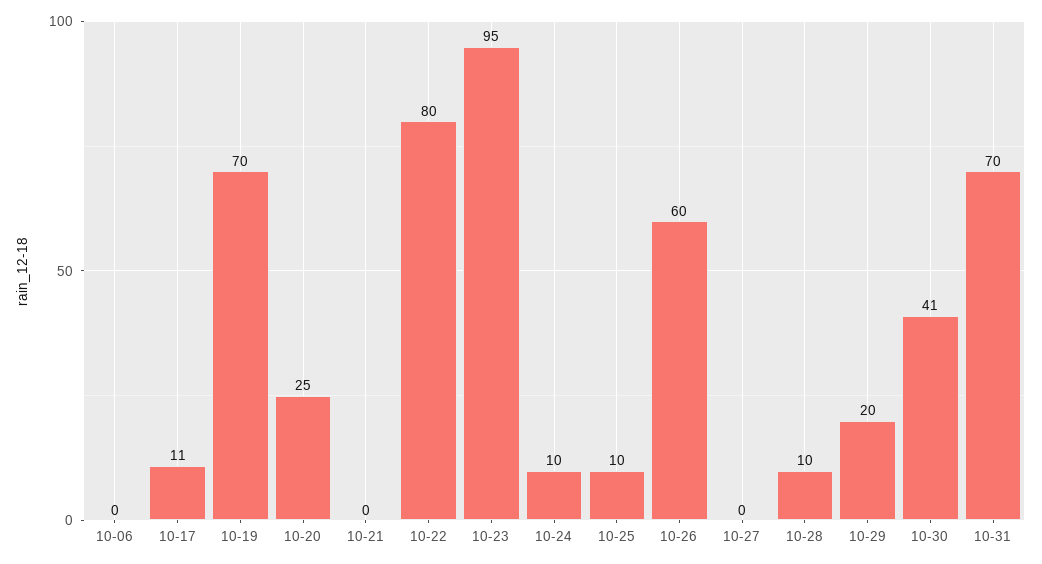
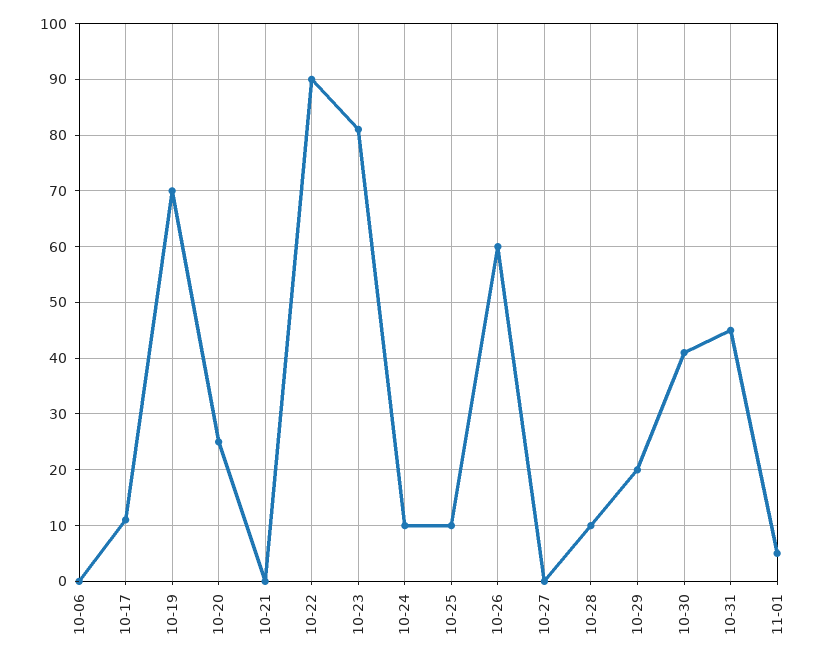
10-22: 80 -> 90
10-23: 95 -> 80
10-31: 70 -> 45
11-01: none -> 5

